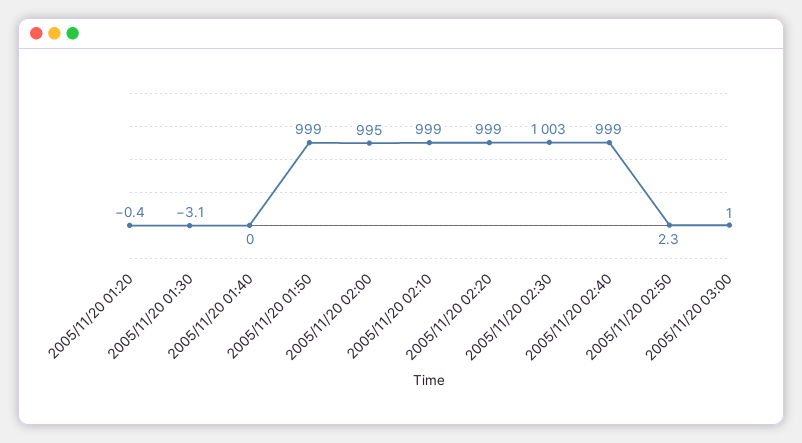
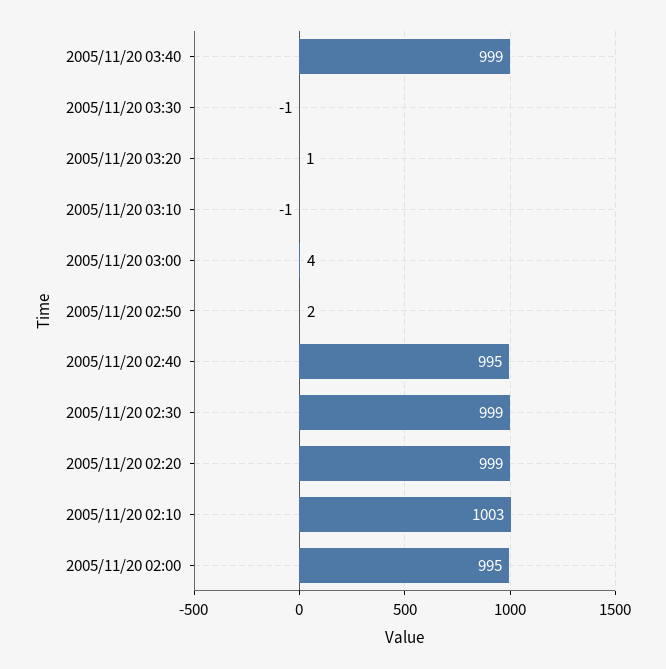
2005/11/20 01:20: -0.4 -> none
2005/11/20 01:30: -3.1 -> none
2005/11/20 01:40: 0 -> none
2005/11/20 01:50: 999 -> none
2005/11/20 02:10: 999 -> 1003
2005/11/20 02:30: 1003 -> 999
2005/11/20 02:40: 999 -> 995
2005/11/20 03:00: 1 -> 4
2005/11/20 03:40: none -> 999
2005/11/20 03:30: none -> -1
2005/11/20 03:20: none -> 1
2005/11/20 03:10: none -> -1

